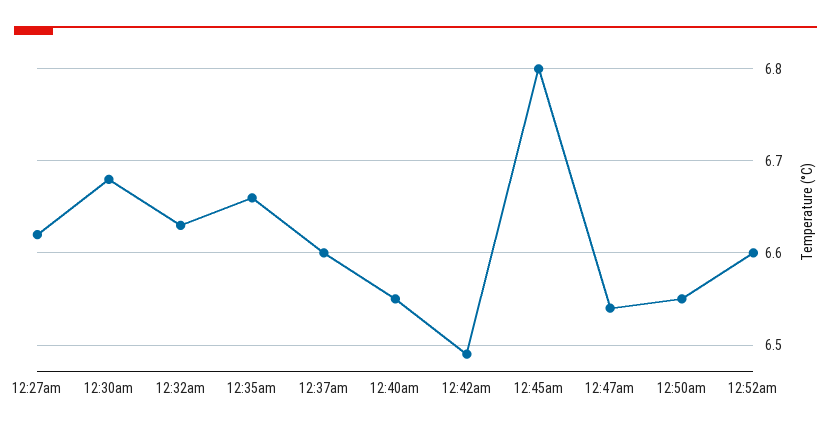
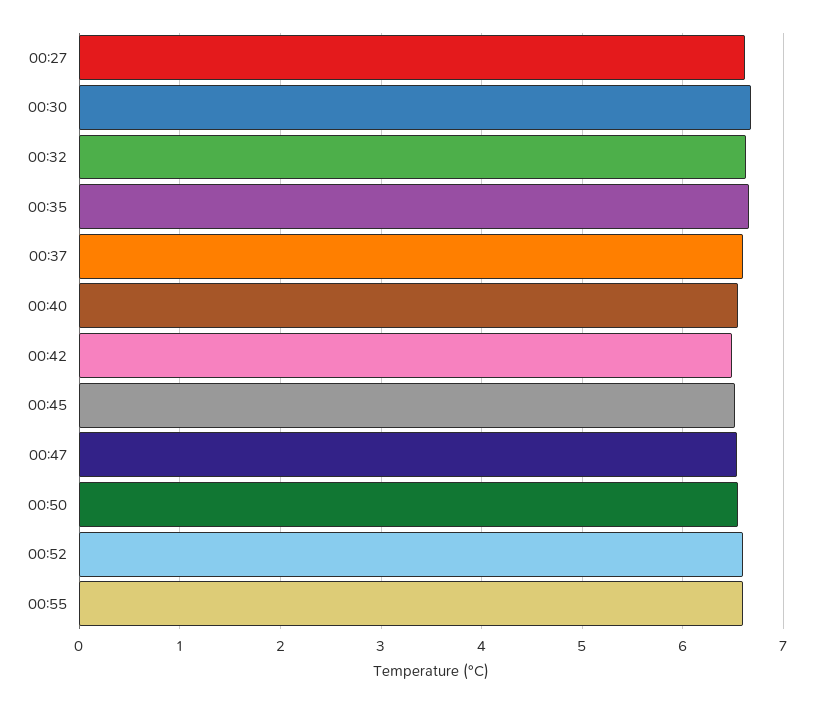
12:45am: 6.8 -> 6.5
00:55: none -> 6.6

